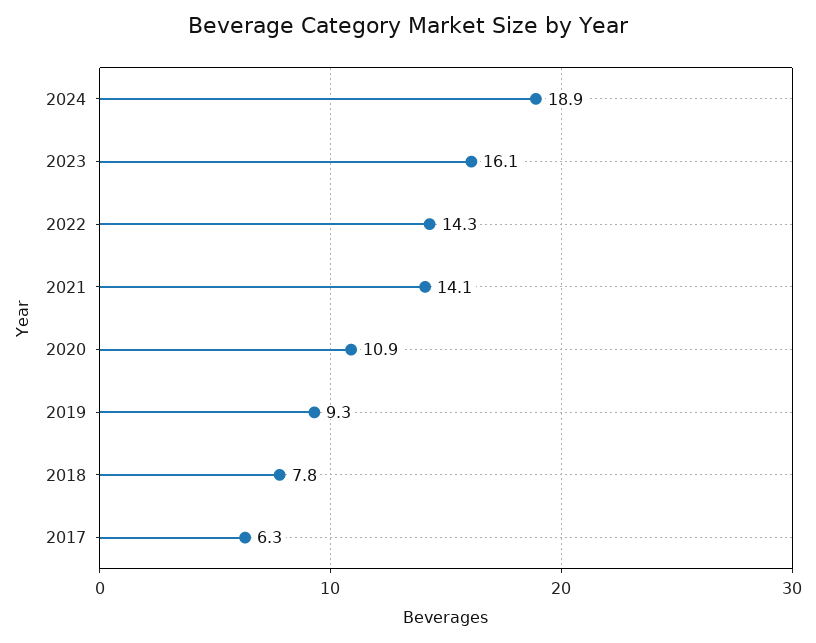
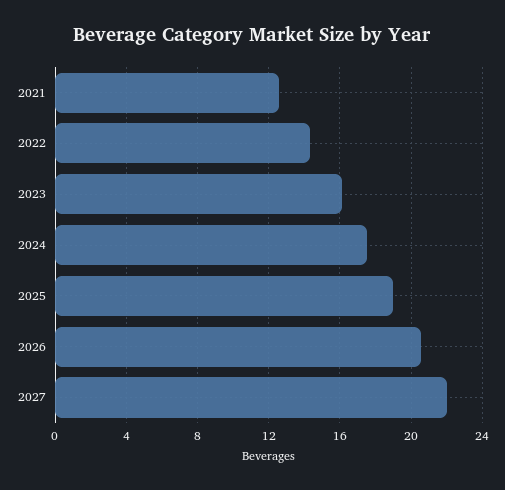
2024: 18.9 -> 17.5
2021: 14.1 -> 12.5
2020: 10.9 -> none
2019: 9.3 -> none
2018: 7.8 -> none
2017: 6.3 -> none
2025: none -> 19
2026: none -> 20.5
2027: none -> 22

